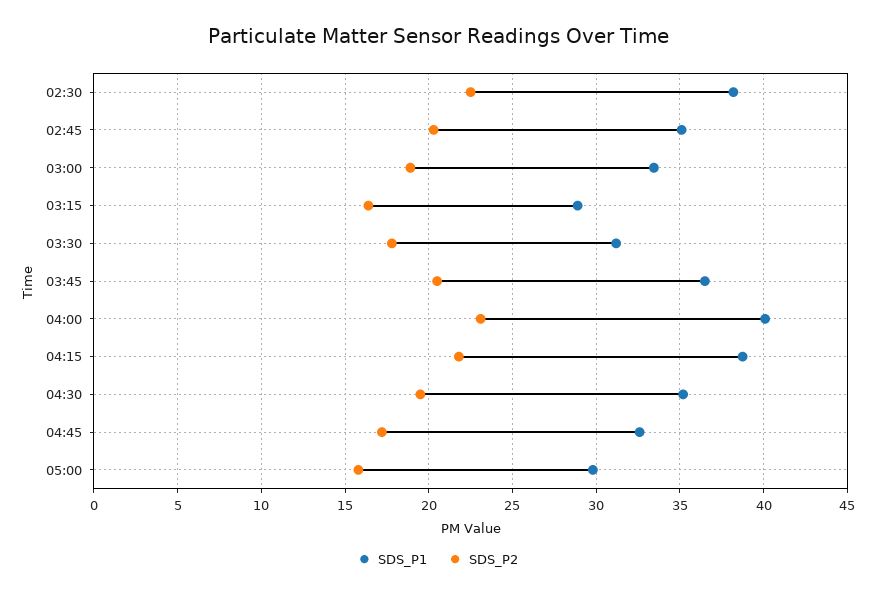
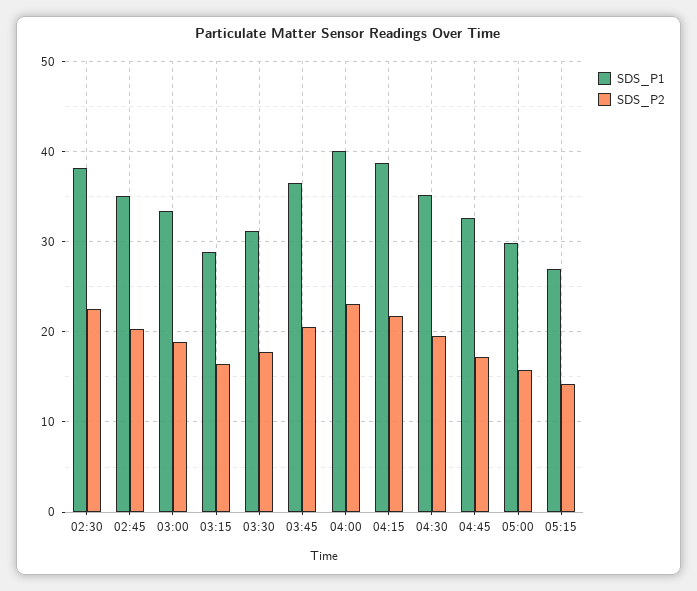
SDS_P1, 05:15: none -> 27
SDS_P2, 05:15: none -> 14

